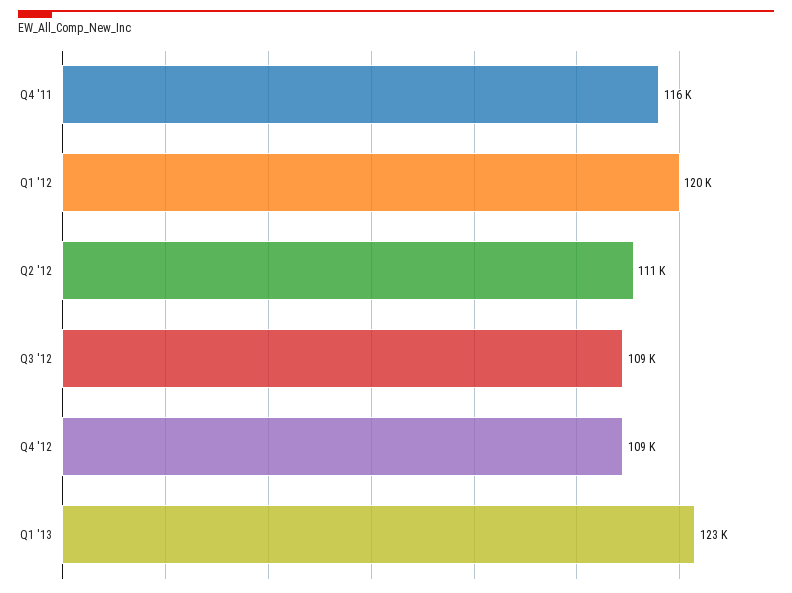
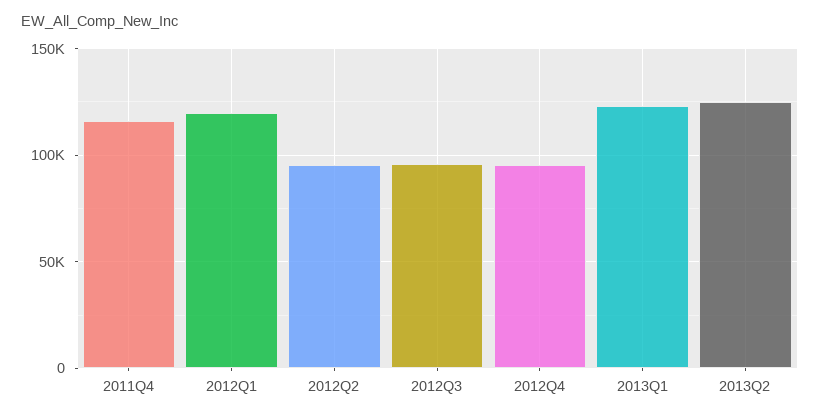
Q2 '12: 111000 -> 95000
Q3 '12: 109000 -> 95000
Q4 '12: 109000 -> 95000
2013Q2: none -> 125000

